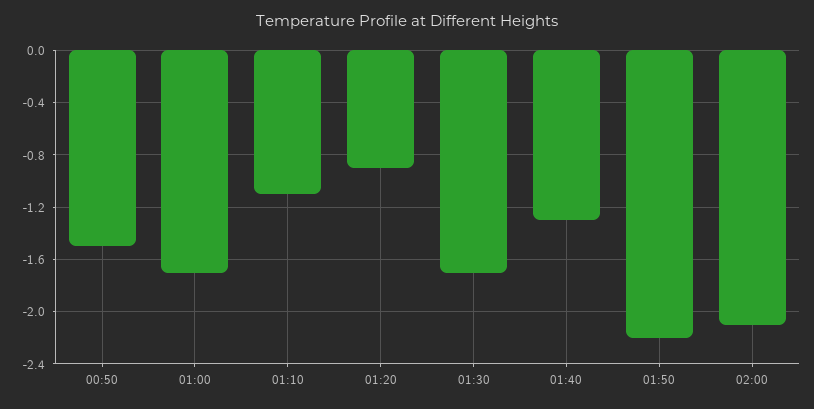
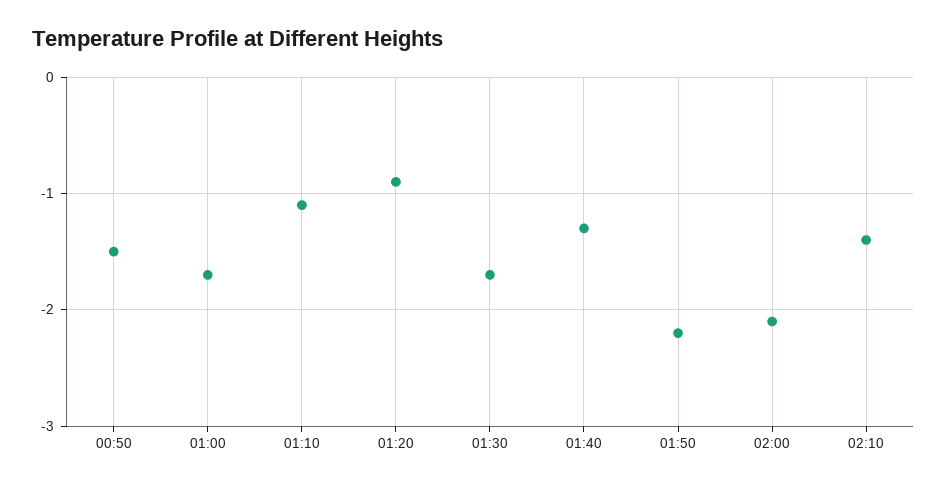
02:10: none -> -1.4

